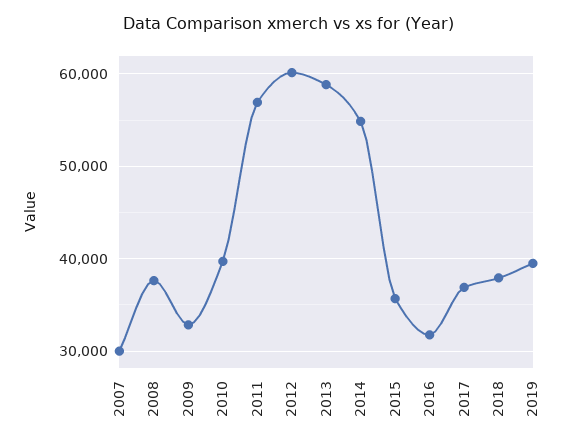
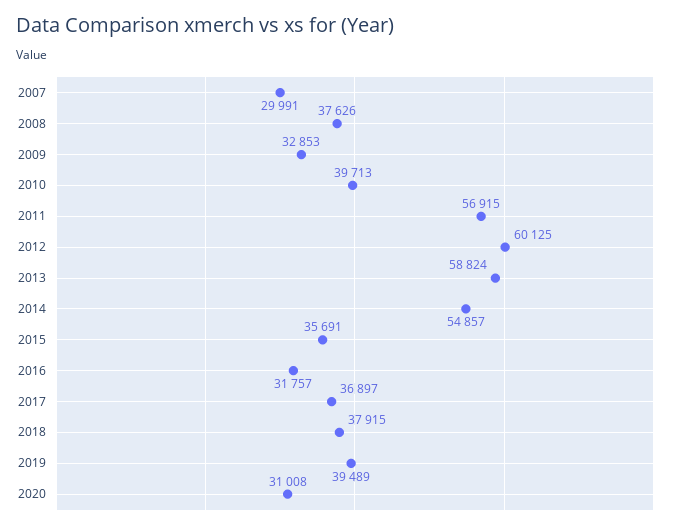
2020: none -> 31008

